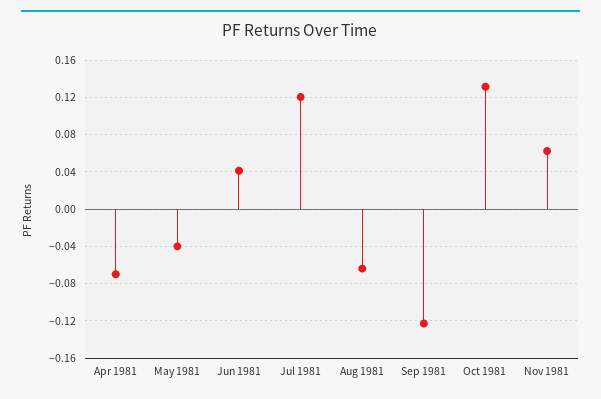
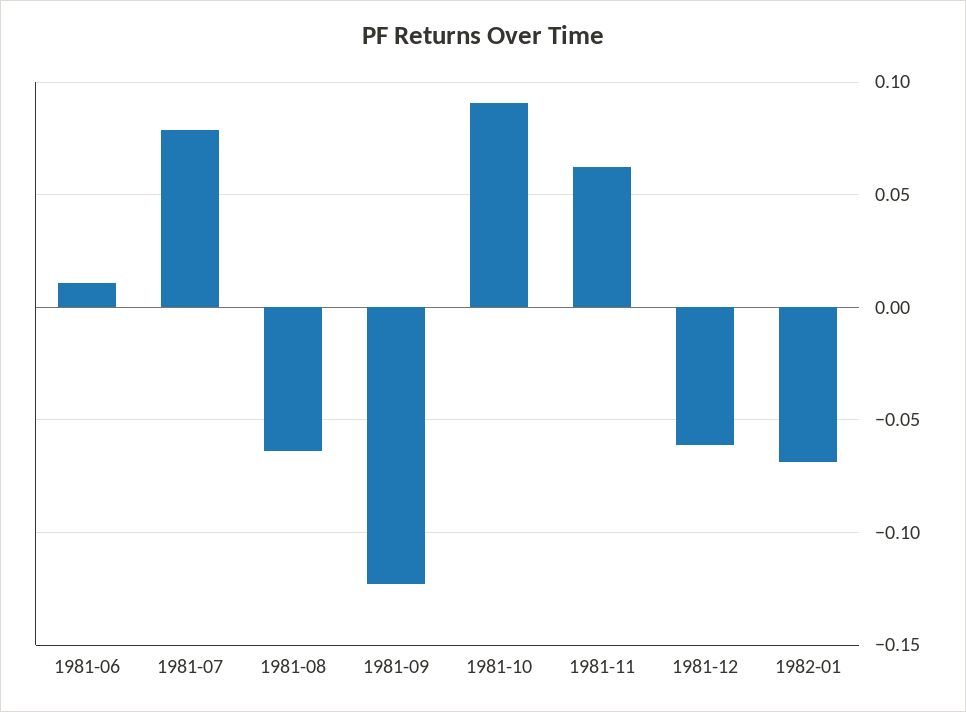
Apr 1981: -0.07 -> none
May 1981: -0.04 -> none
Jun 1981: 0.04 -> 0.01
Jul 1981: 0.12 -> 0.08
Oct 1981: 0.13 -> 0.09
1981-12: none -> -0.06
1982-01: none -> -0.07

